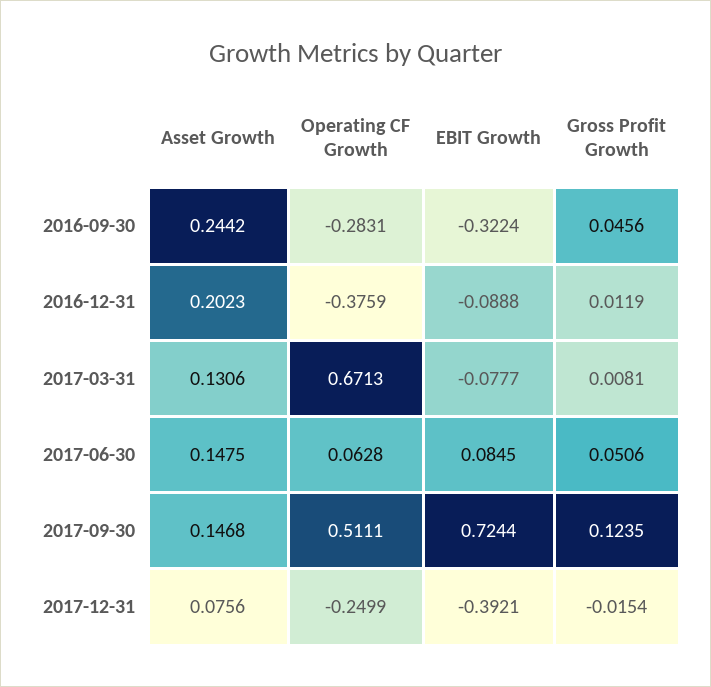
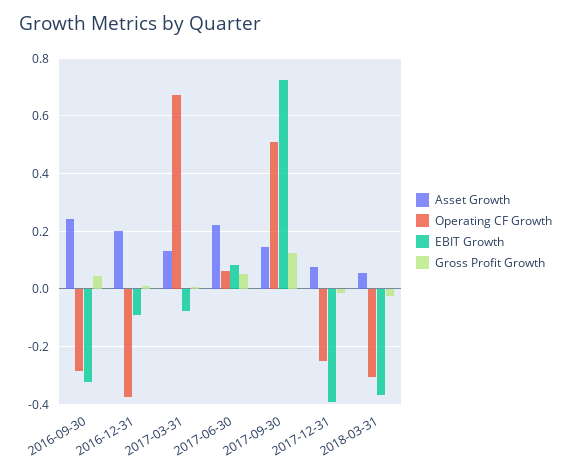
Asset Growth, 2017-06-30: 0.1475 -> 0.225
Asset Growth, 2018-03-31: none -> 0.05
Operating CF Growth, 2018-03-31: none -> -0.3
EBIT Growth, 2018-03-31: none -> -0.375
Gross Profit Growth, 2018-03-31: none -> -0.025

